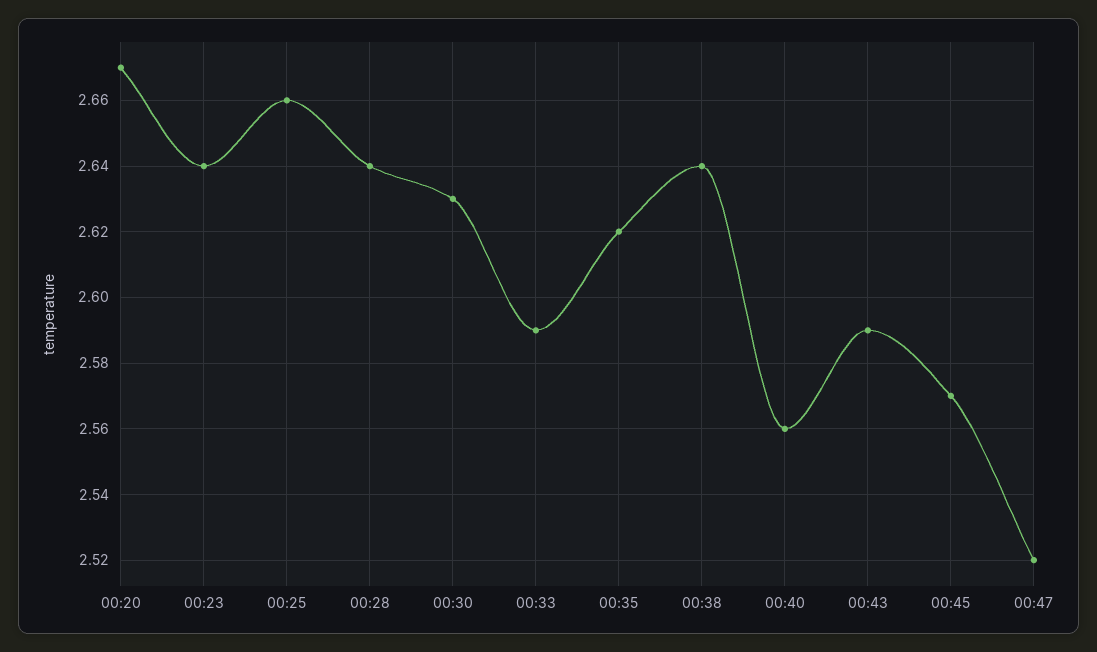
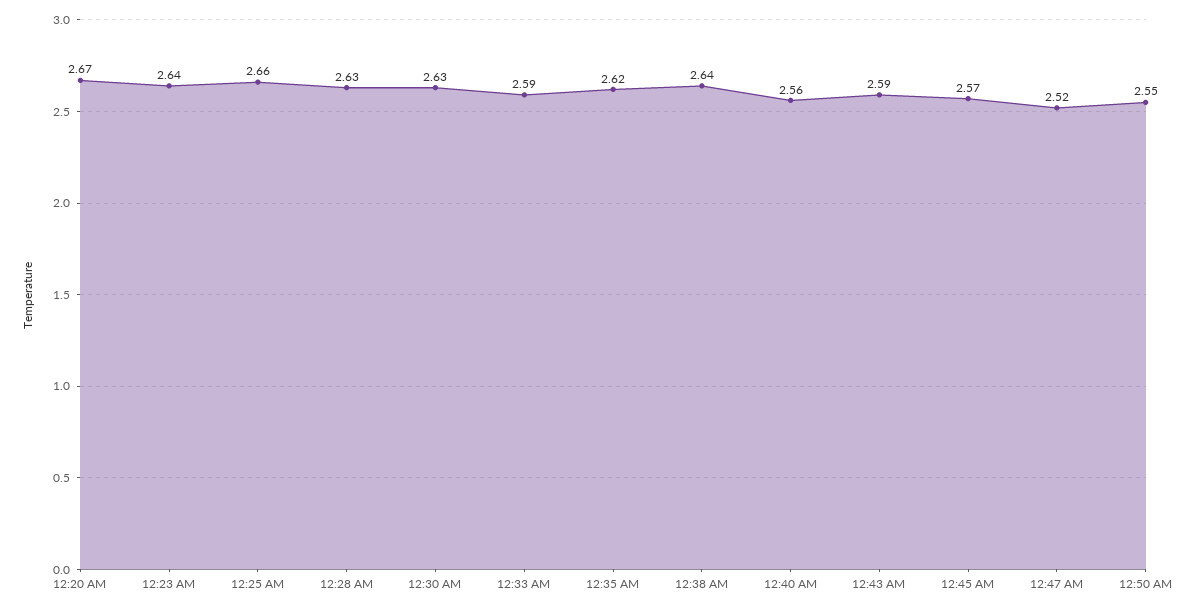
00:28: 2.64 -> 2.63
12:50 AM: none -> 2.55

